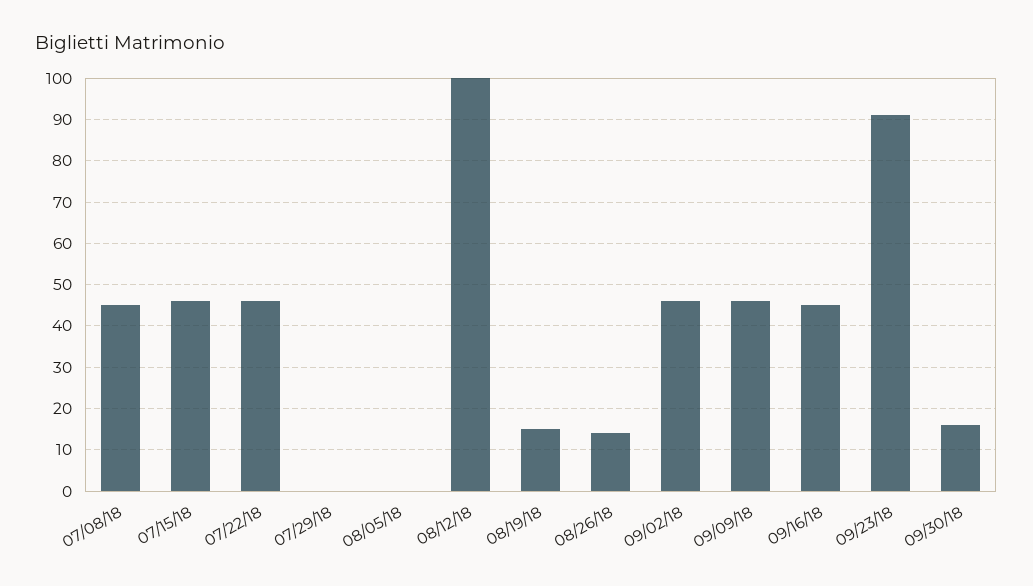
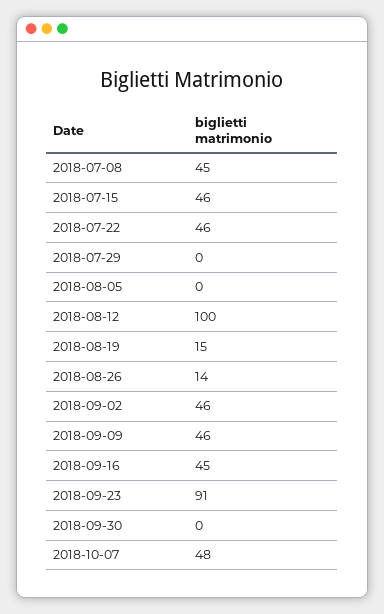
09/30/18: 15 -> 0
2018-10-07: none -> 48

